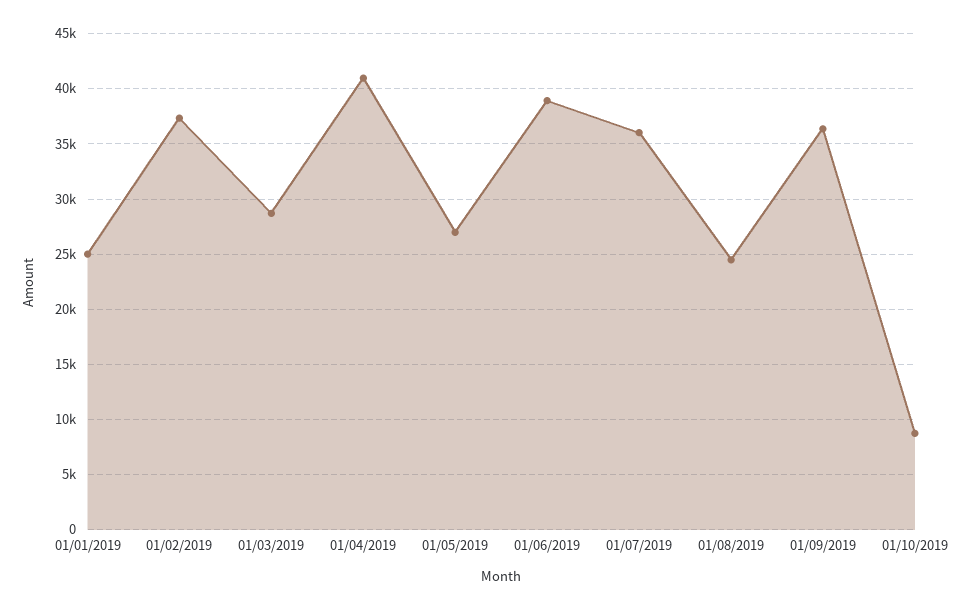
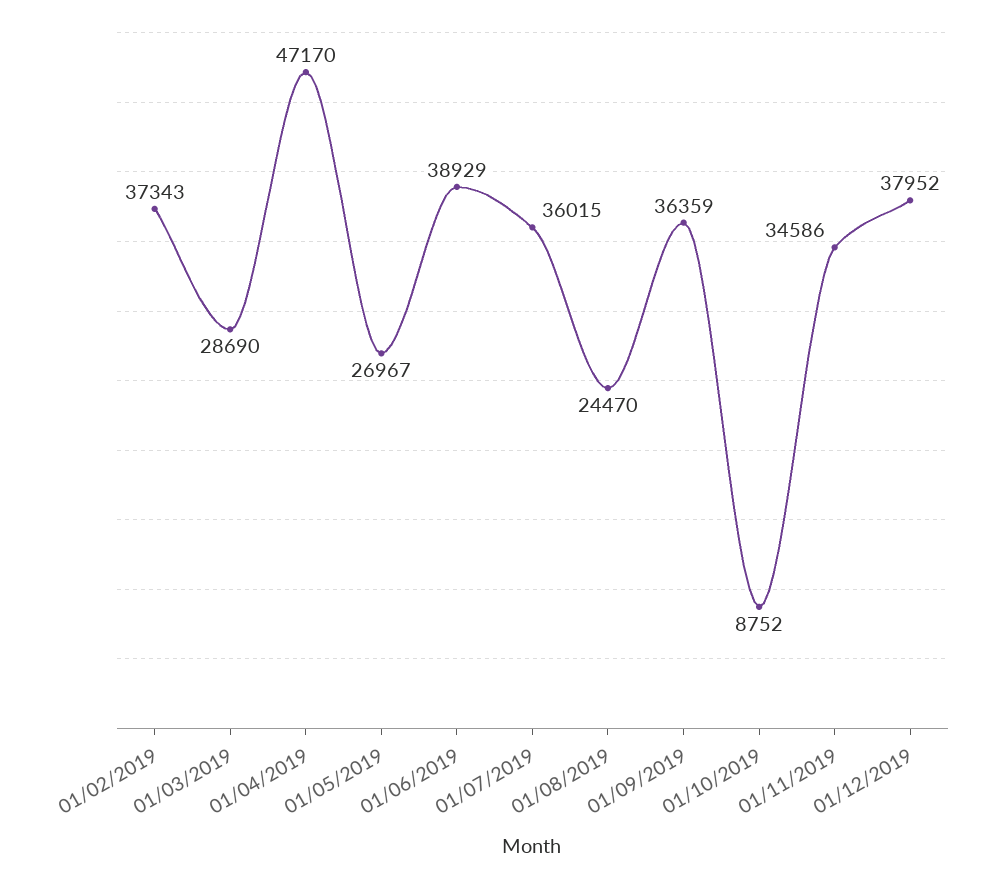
01/01/2019: 25000 -> none
01/04/2019: 41000 -> 47170
01/11/2019: none -> 34586
01/12/2019: none -> 37952

